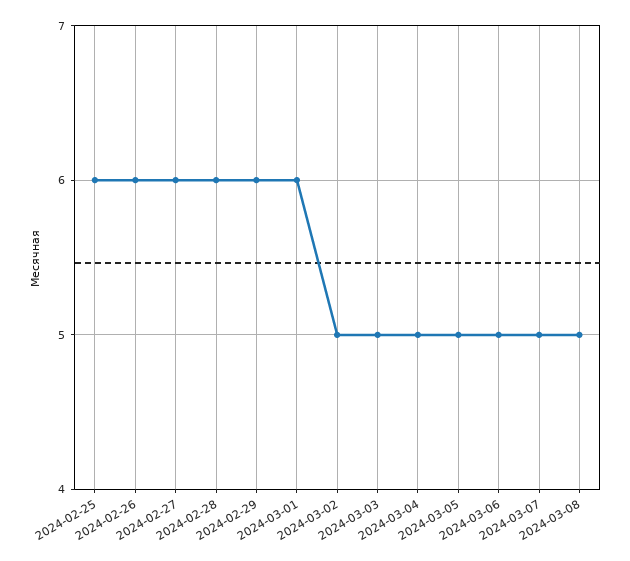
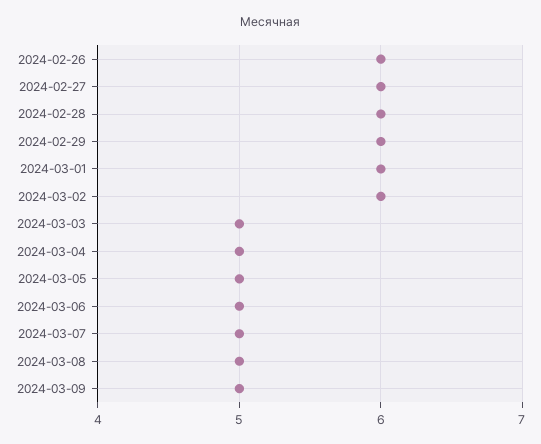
2024-02-25: 6 -> none
2024-03-02: 5 -> 6
2024-03-09: none -> 5

